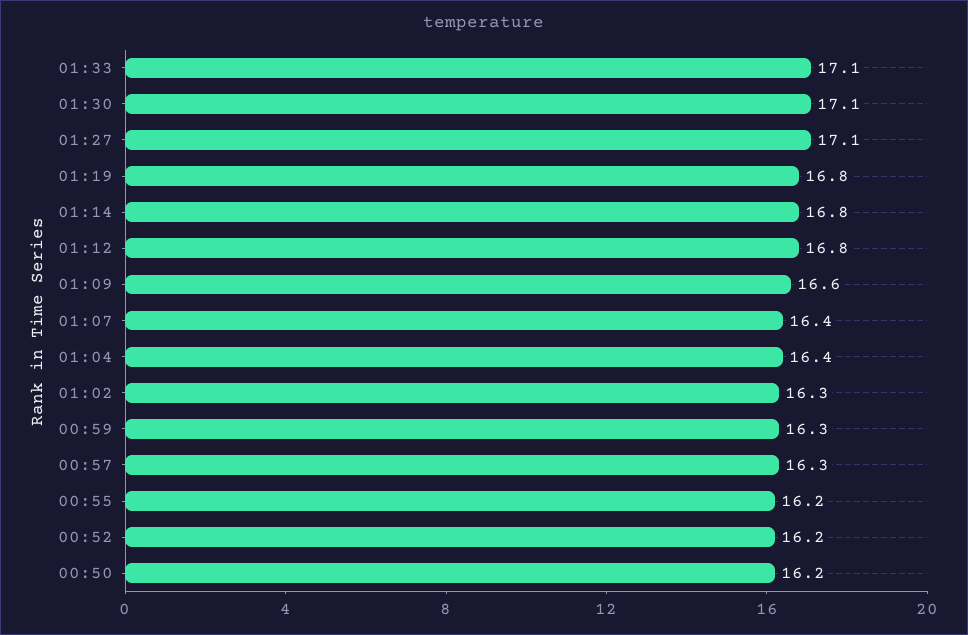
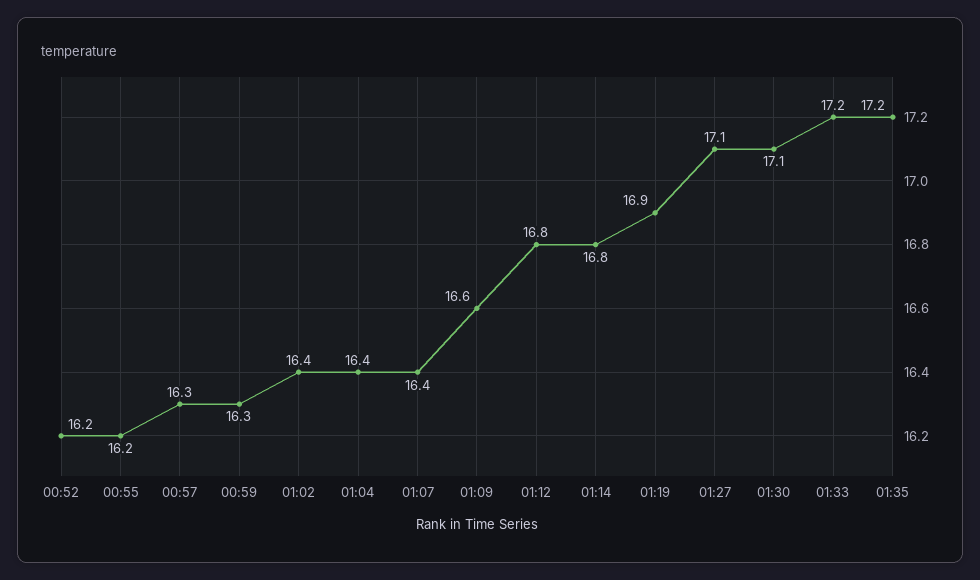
01:33: 17.1 -> 17.2
01:19: 16.8 -> 16.9
01:02: 16.3 -> 16.4
00:50: 16.2 -> none
01:35: none -> 17.2

